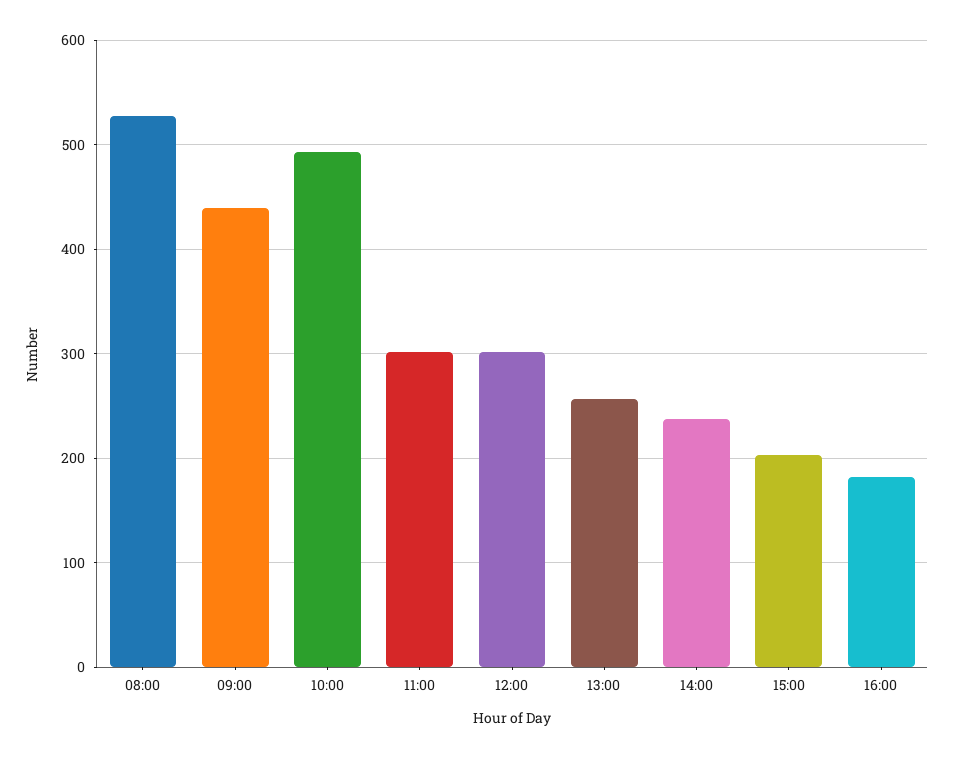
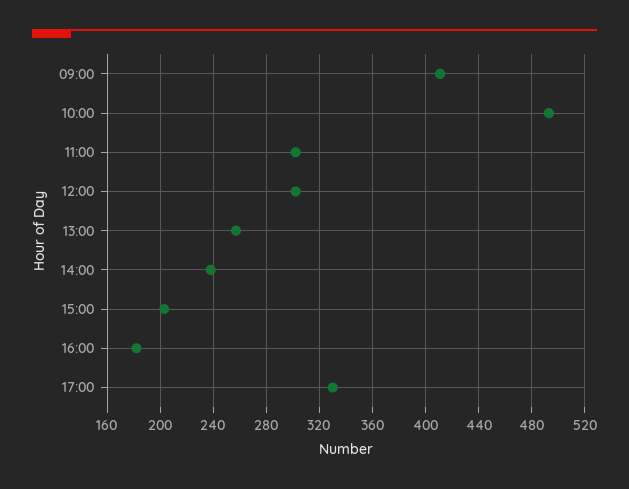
08:00: 530 -> none
09:00: 440 -> 410
17:00: none -> 330

